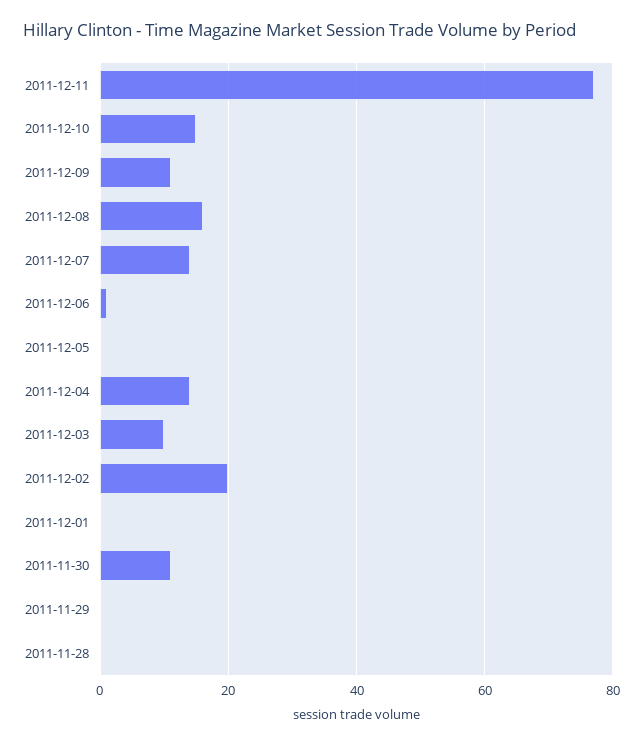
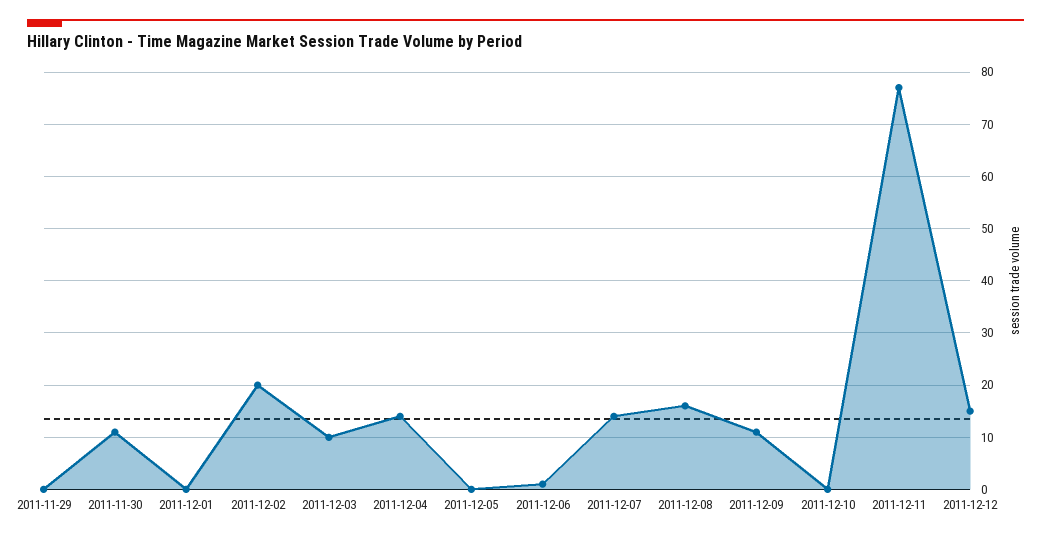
2011-12-10: 15 -> 0
2011-11-28: 0 -> none
2011-12-12: none -> 15

